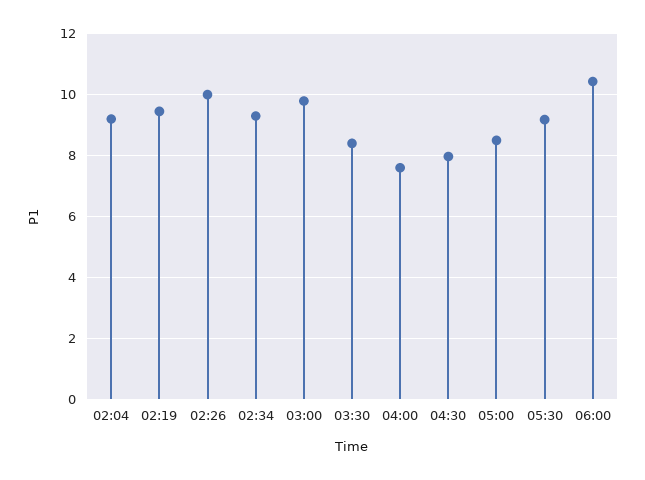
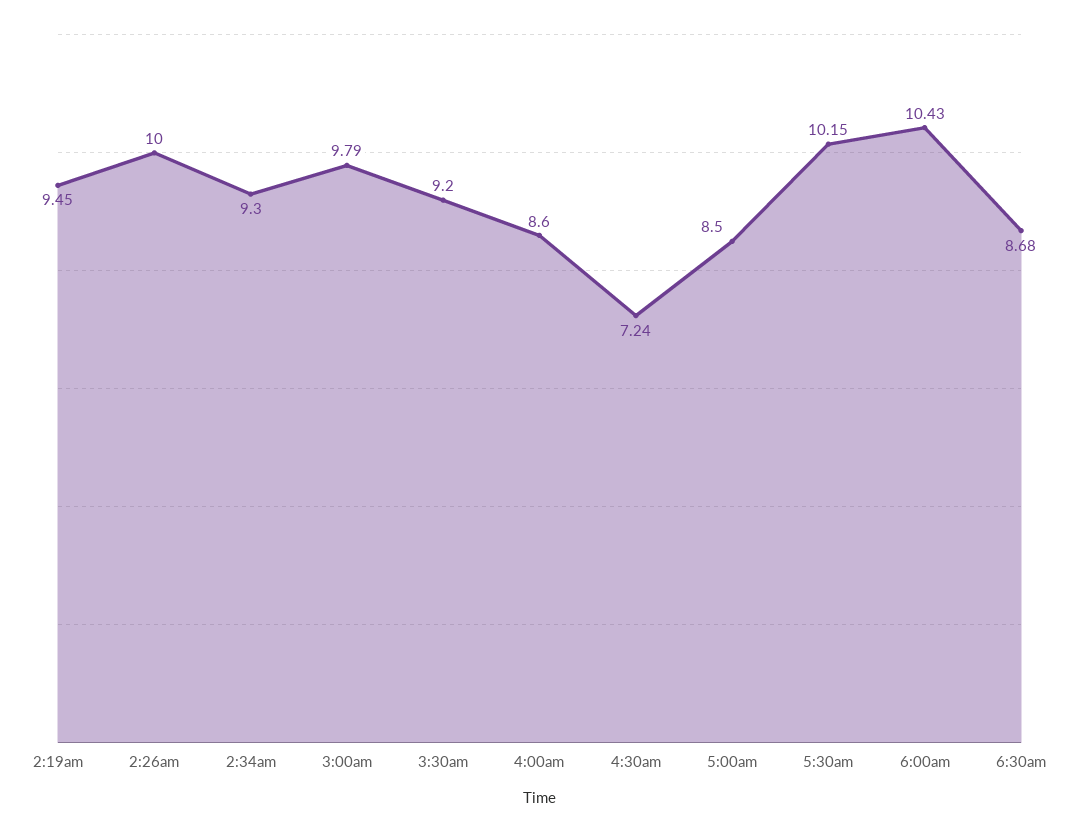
02:04: 9.2 -> none
03:30: 8.4 -> 9.2
04:00: 7.6 -> 8.6
04:30: 8 -> 7.24
05:30: 9.2 -> 10.15
6:30am: none -> 8.68

